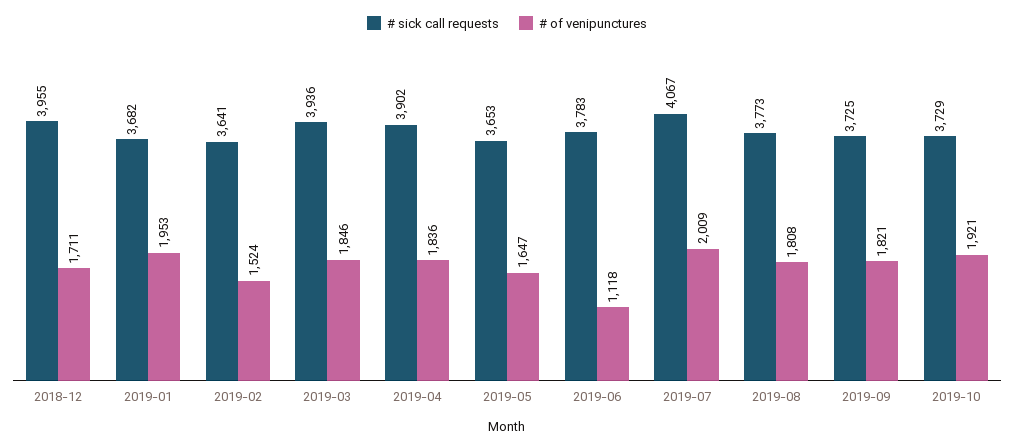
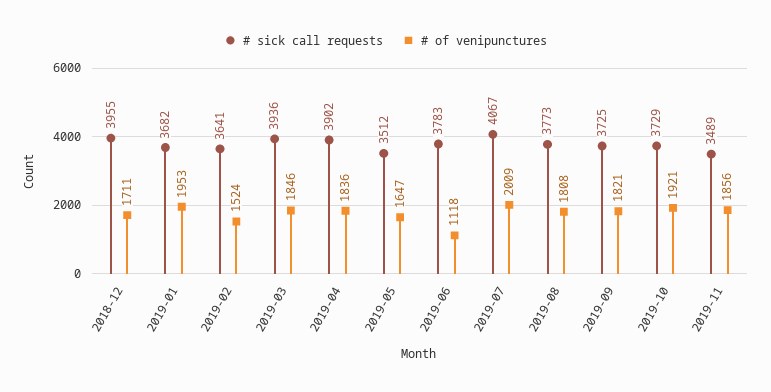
# sick call requests, 2019-05: 3653 -> 3512
# sick call requests, 2019-11: none -> 3489
# of venipunctures, 2019-11: none -> 1856

